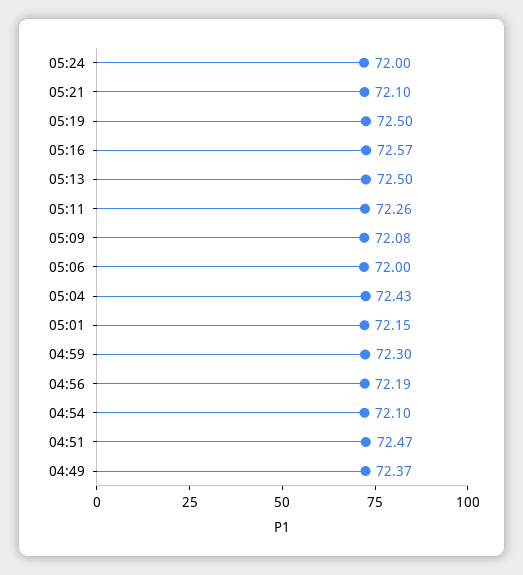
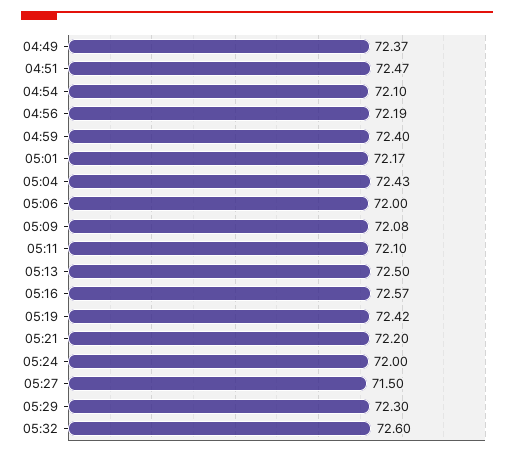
05:21: 72.1 -> 72.2
05:19: 72.5 -> 72.42
05:11: 72.26 -> 72.1
05:01: 72.15 -> 72.17
04:59: 72.3 -> 72.4
05:27: none -> 71.5
05:29: none -> 72.3
05:32: none -> 72.6

